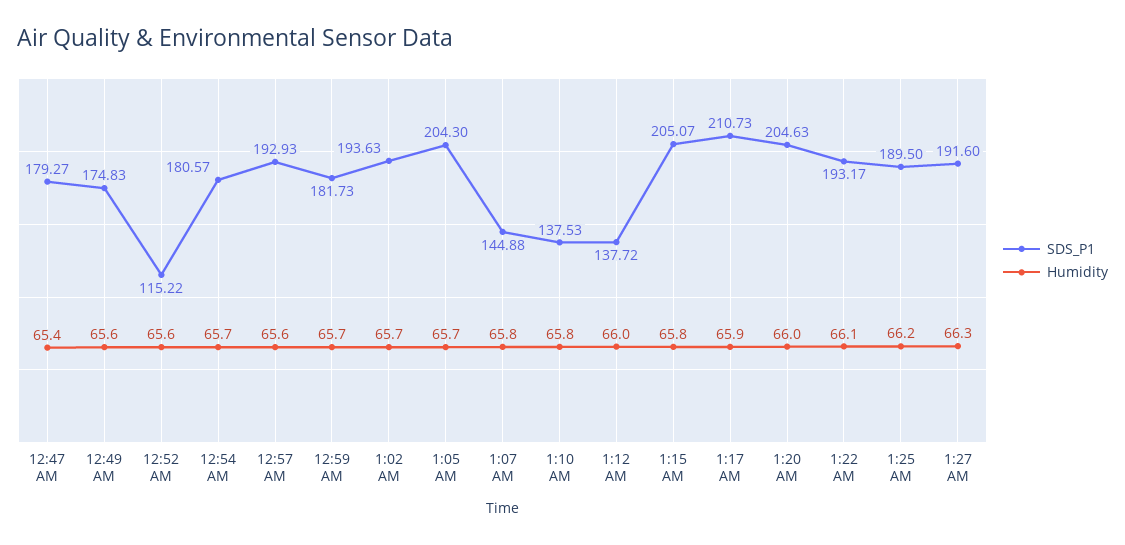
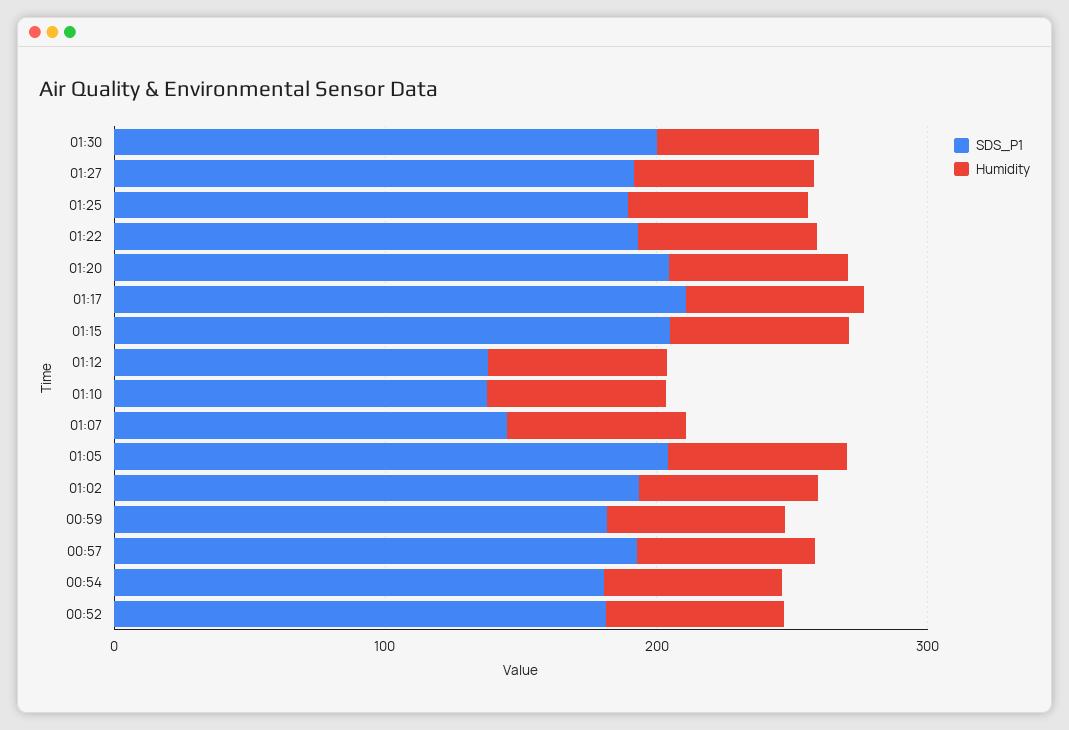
SDS_P1, 12:47 AM: 179.27 -> none
Humidity, 12:47 AM: 65.4 -> none
SDS_P1, 12:49 AM: 174.83 -> none
Humidity, 12:49 AM: 65.6 -> none
SDS_P1, 12:52 AM: 115.22 -> 180
SDS_P1, 01:30: none -> 200
Humidity, 01:30: none -> 60

